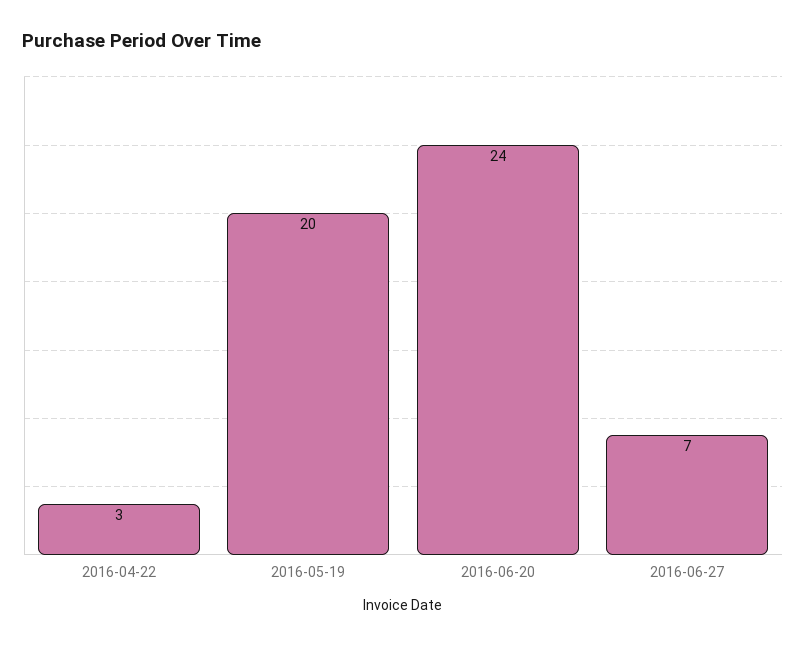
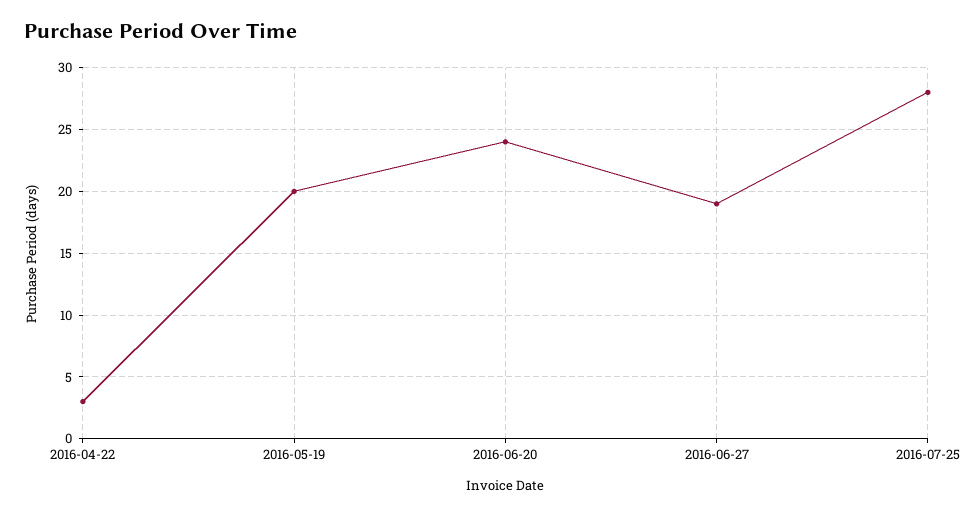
2016-06-27: 7 -> 19
2016-07-25: none -> 28

